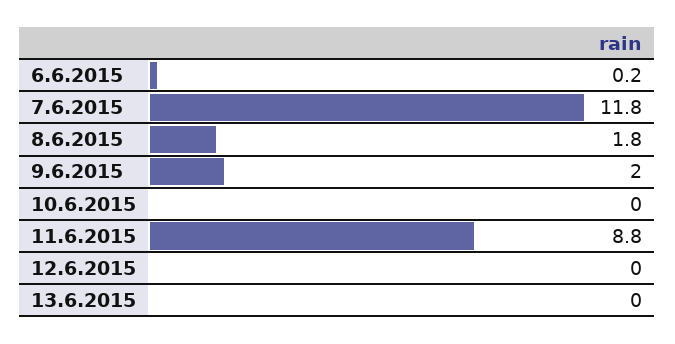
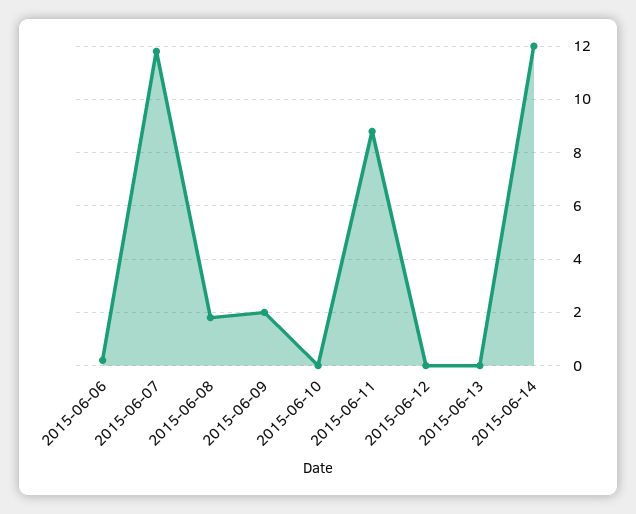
2015-06-14: none -> 12

